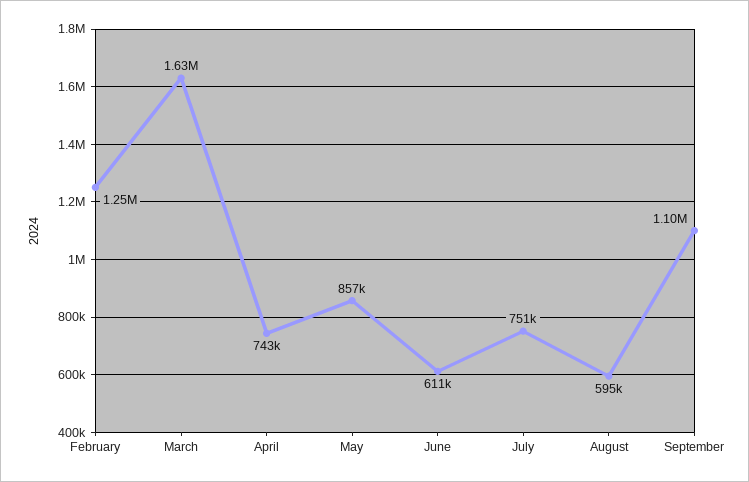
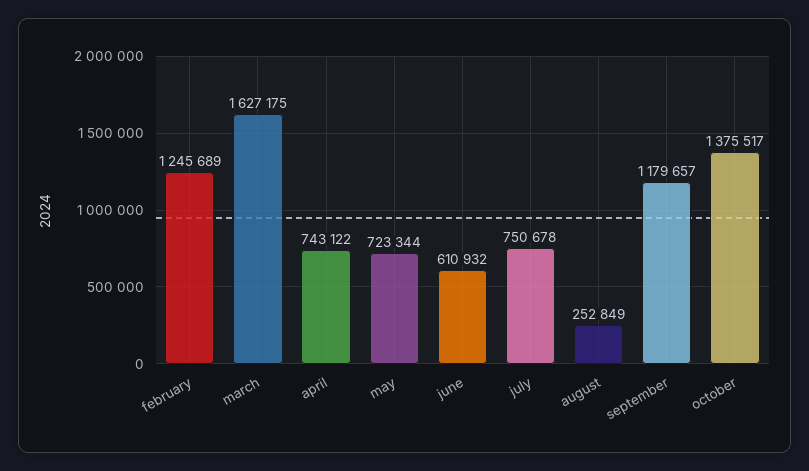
May: 857000 -> 723344
August: 595000 -> 252849
September: 1100000 -> 1179657
october: none -> 1375517

